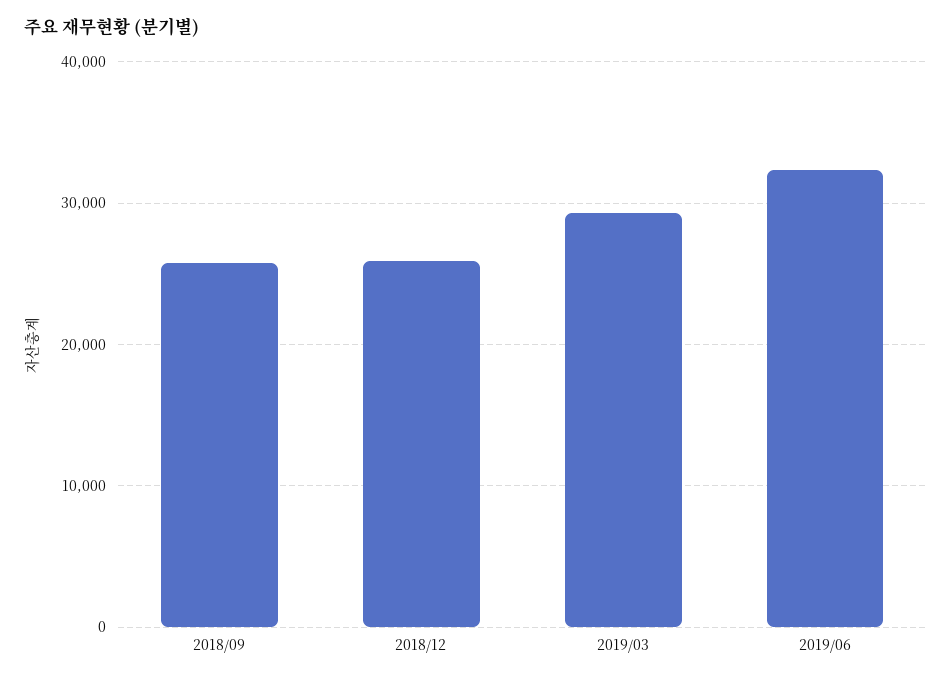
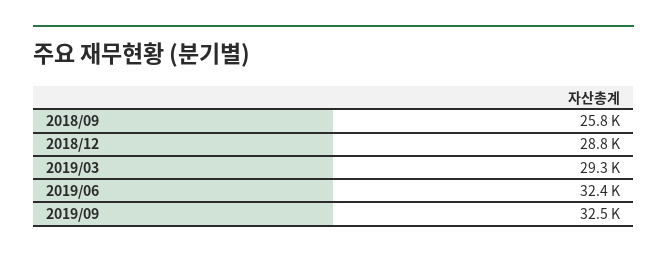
2018/12: 26000 -> 28800
2019/09: none -> 32500

